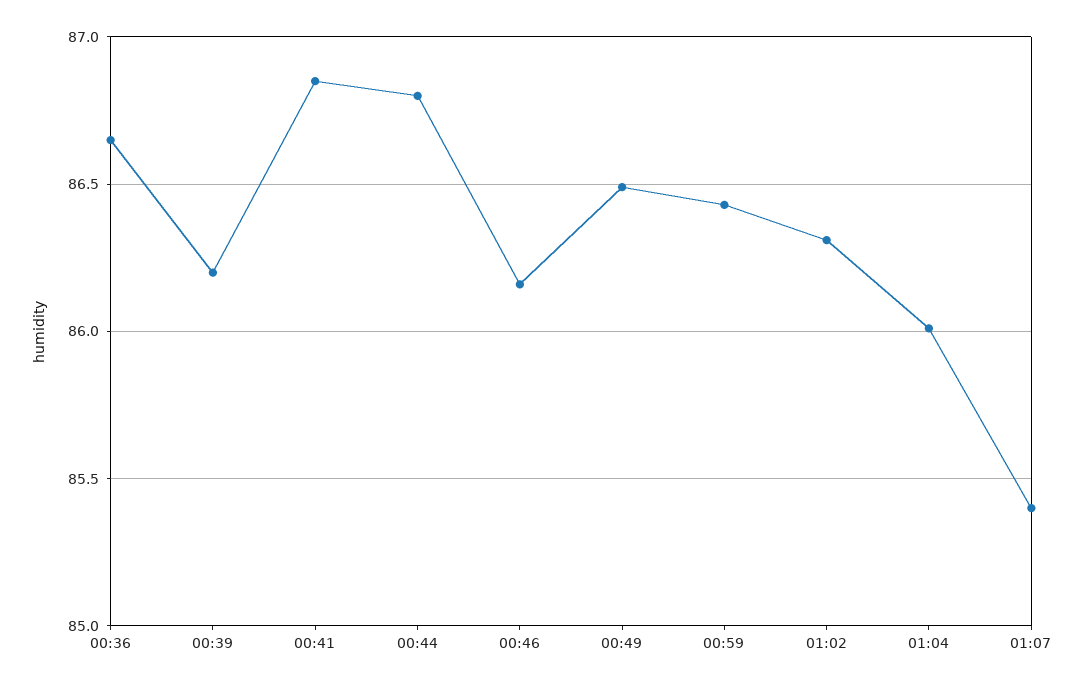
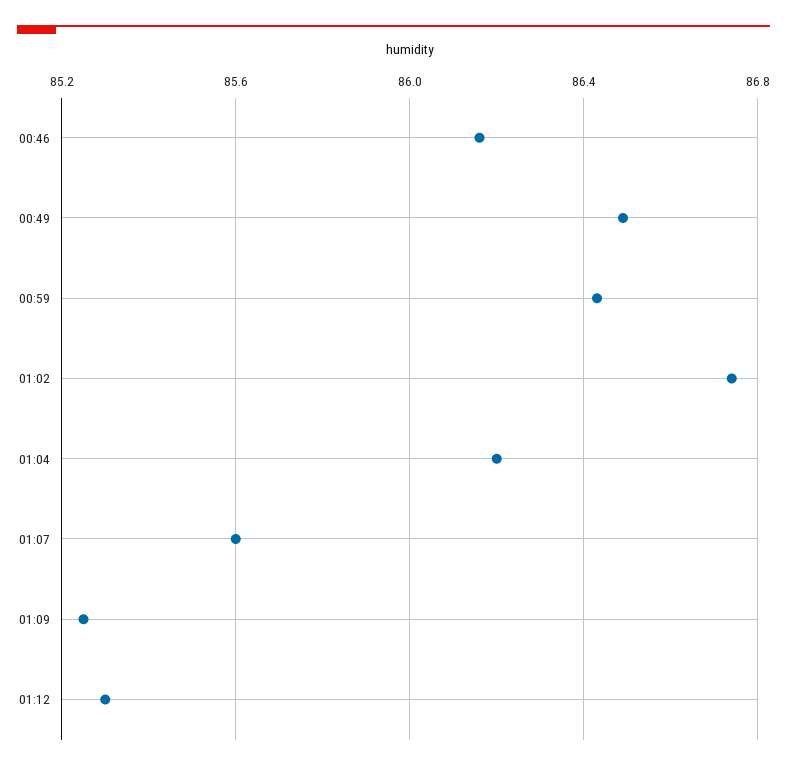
00:36: 86.65 -> none
00:39: 86.2 -> none
00:41: 86.85 -> none
00:44: 86.8 -> none
01:02: 86.3 -> 86.75
01:04: 86 -> 86.2
01:07: 85.4 -> 85.6
01:09: none -> 85.25
01:12: none -> 85.3

